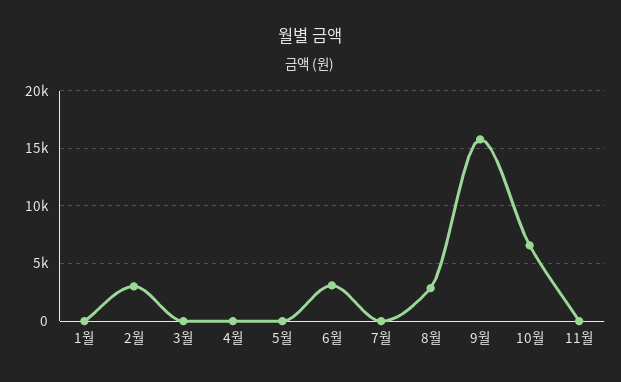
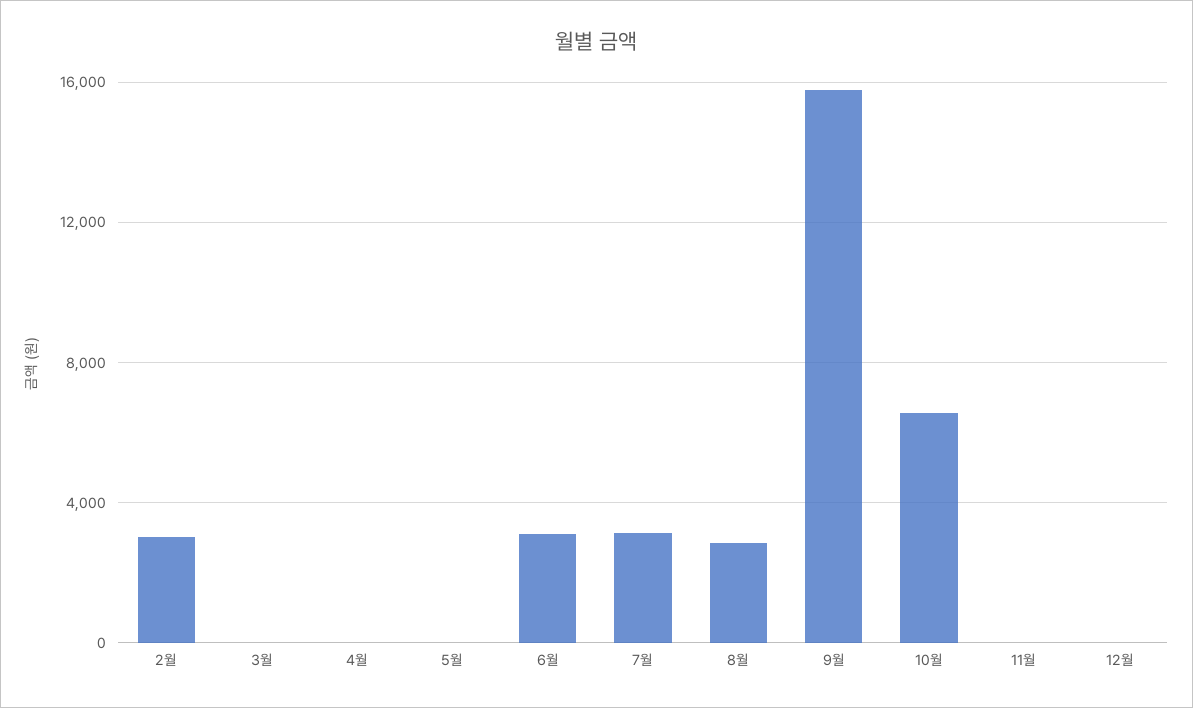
1월: 0 -> none
7월: 0 -> 3000
12월: none -> 0

